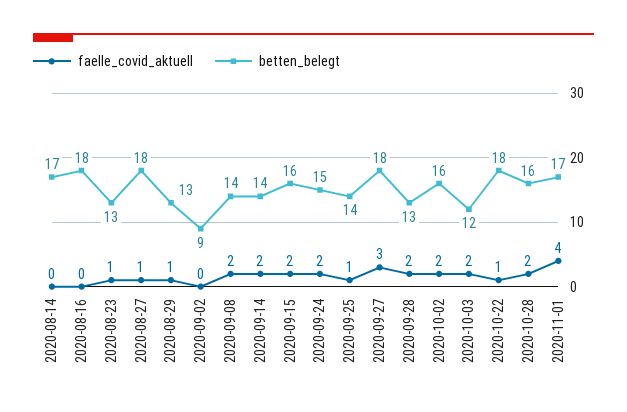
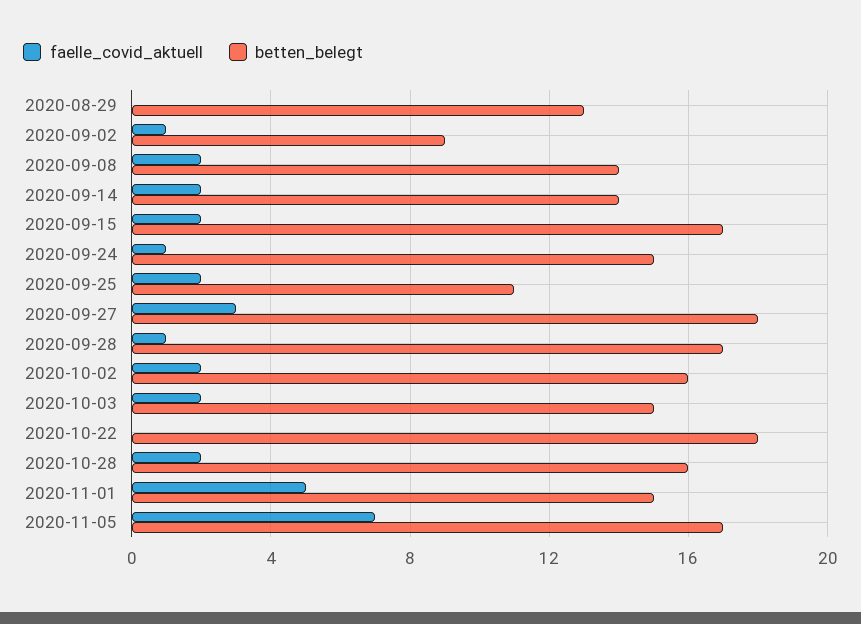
faelle_covid_aktuell, 2020-08-14: 0 -> none
betten_belegt, 2020-08-14: 17 -> none
faelle_covid_aktuell, 2020-08-16: 0 -> none
betten_belegt, 2020-08-16: 18 -> none
faelle_covid_aktuell, 2020-08-23: 1 -> none
betten_belegt, 2020-08-23: 13 -> none
faelle_covid_aktuell, 2020-08-27: 1 -> none
betten_belegt, 2020-08-27: 18 -> none
faelle_covid_aktuell, 2020-08-29: 1 -> 0
faelle_covid_aktuell, 2020-09-02: 0 -> 1
betten_belegt, 2020-09-15: 16 -> 17
faelle_covid_aktuell, 2020-09-24: 2 -> 1
faelle_covid_aktuell, 2020-09-25: 1 -> 2
betten_belegt, 2020-09-25: 14 -> 11
faelle_covid_aktuell, 2020-09-28: 2 -> 1
betten_belegt, 2020-09-28: 13 -> 17
betten_belegt, 2020-10-03: 12 -> 15
faelle_covid_aktuell, 2020-10-22: 1 -> 0
faelle_covid_aktuell, 2020-11-01: 4 -> 5
betten_belegt, 2020-11-01: 17 -> 15
faelle_covid_aktuell, 2020-11-05: none -> 7
betten_belegt, 2020-11-05: none -> 17

